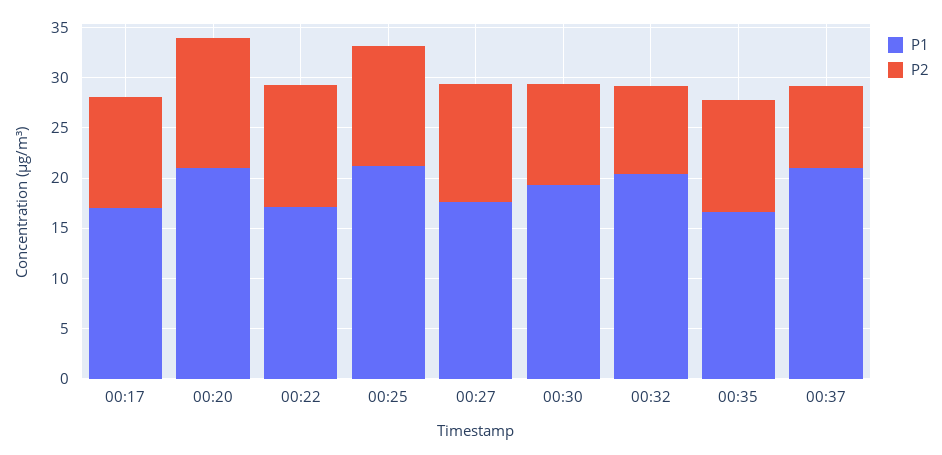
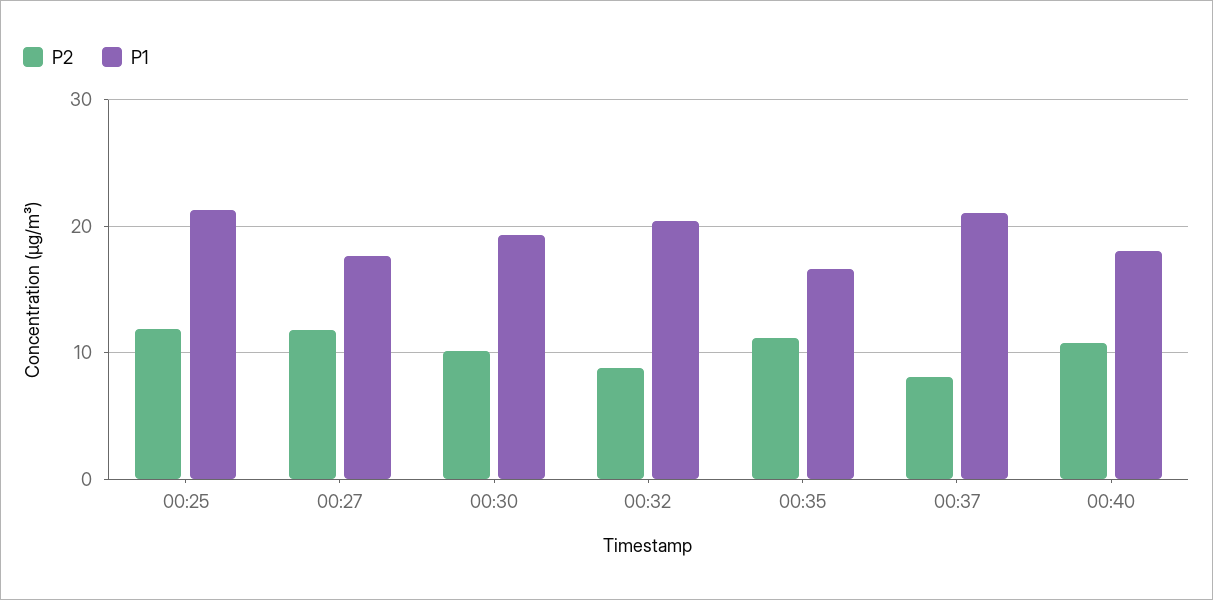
P1, 00:17: 17 -> none
P2, 00:17: 11 -> none
P1, 00:20: 21 -> none
P2, 00:20: 13 -> none
P1, 00:22: 17 -> none
P2, 00:22: 12 -> none
P2, 00:40: none -> 11
P1, 00:40: none -> 18

